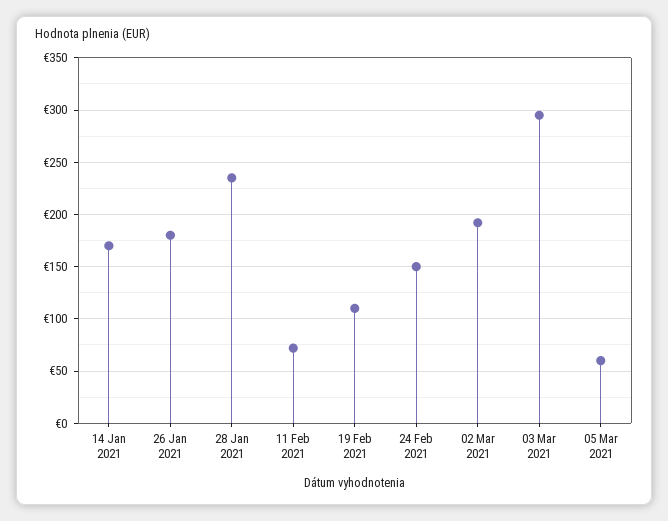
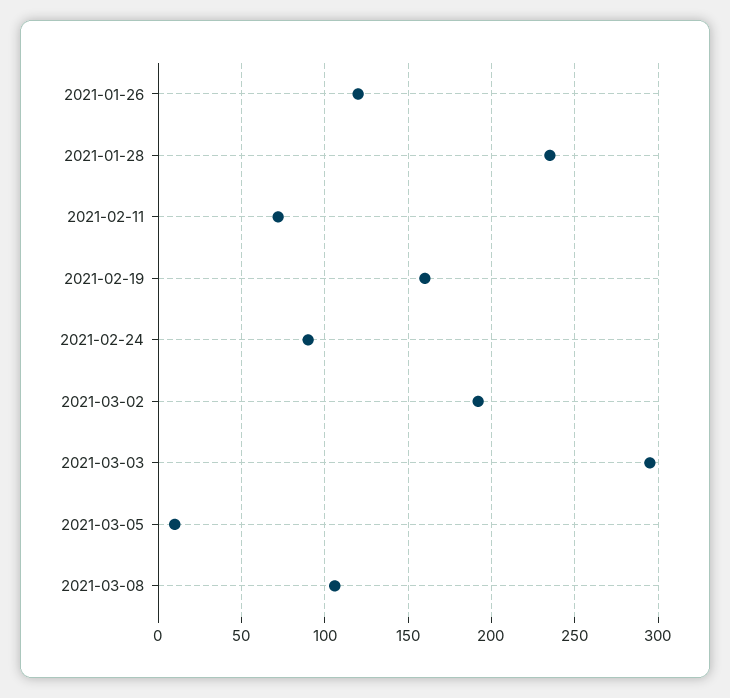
14 Jan 2021: 170 -> none
26 Jan 2021: 180 -> 120
19 Feb 2021: 110 -> 160
24 Feb 2021: 150 -> 90
05 Mar 2021: 60 -> 10
2021-03-08: none -> 105

